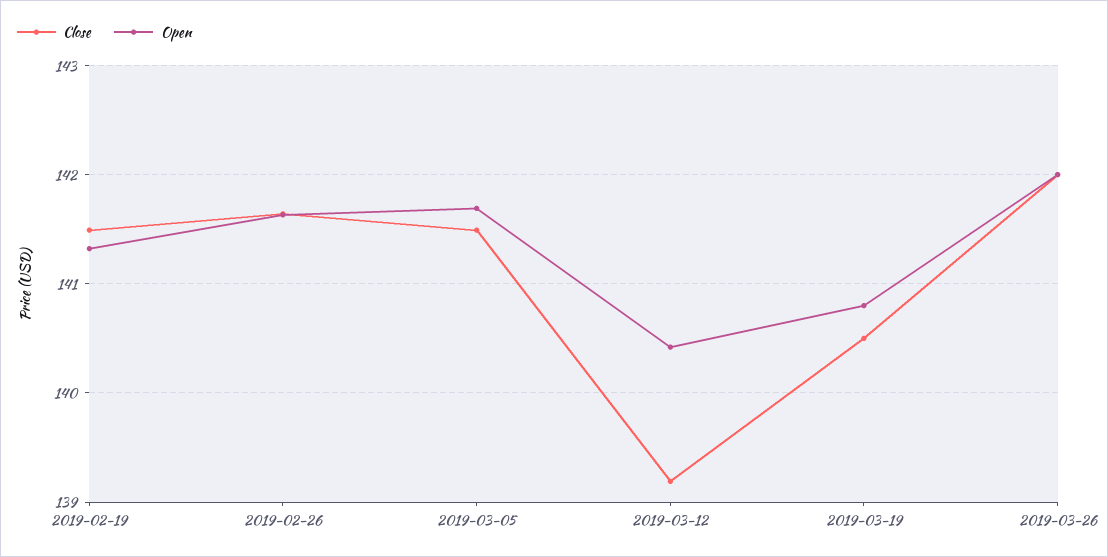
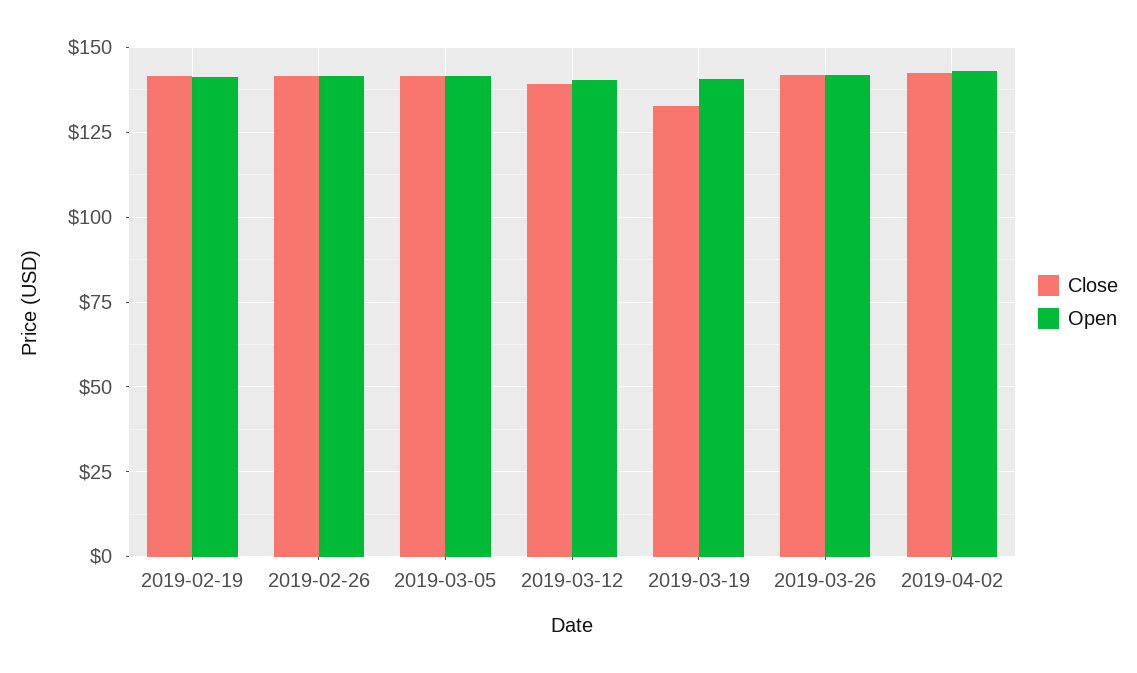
Close, 2019-03-19: 140.5 -> 132.5
Close, 2019-04-02: none -> 142.5
Open, 2019-04-02: none -> 142.5

